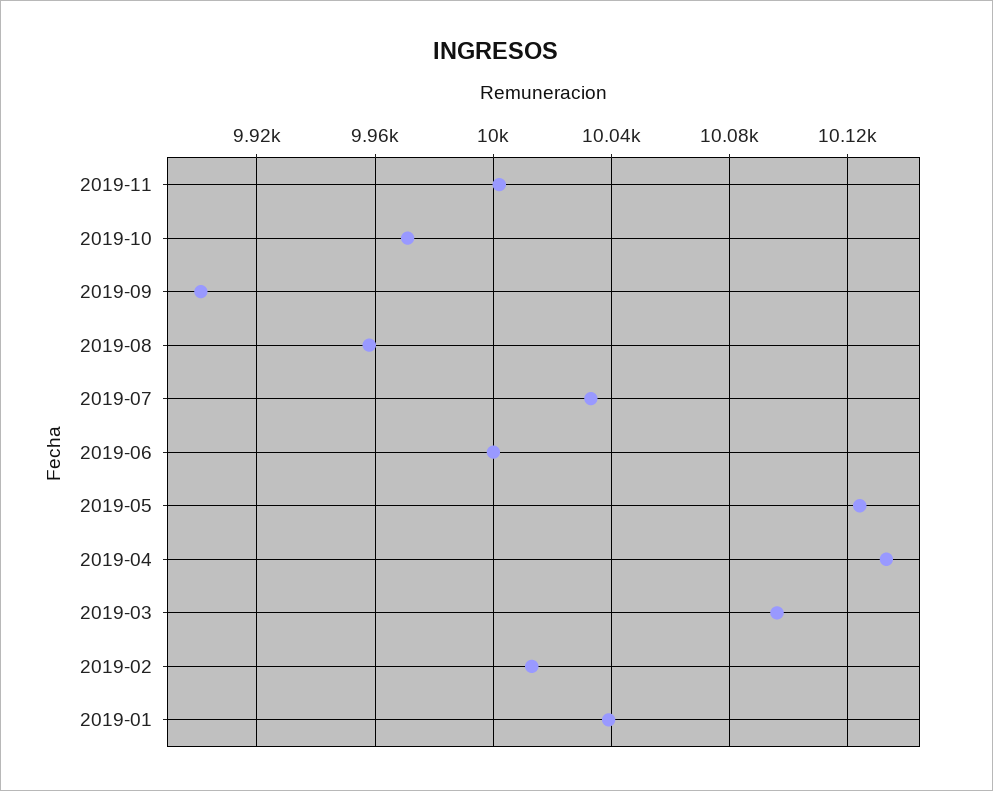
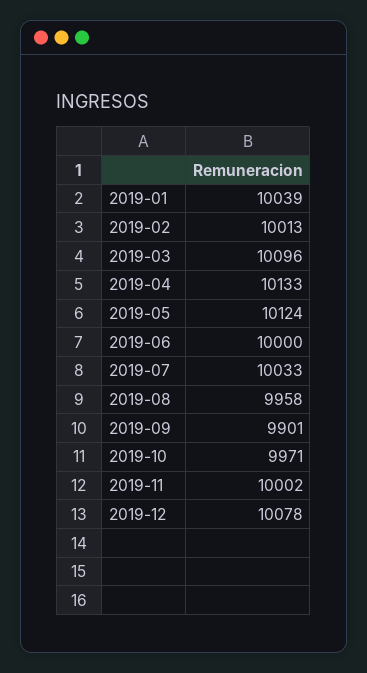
2019-12: none -> 10078

